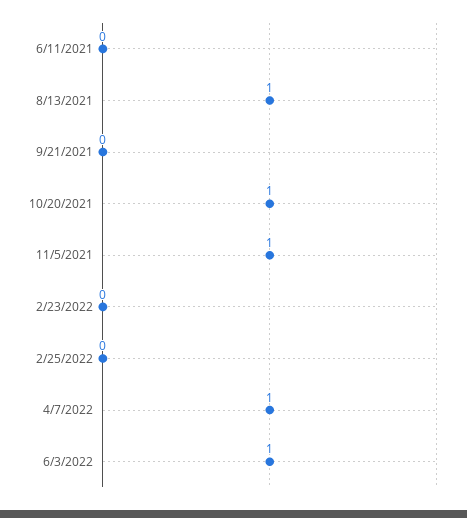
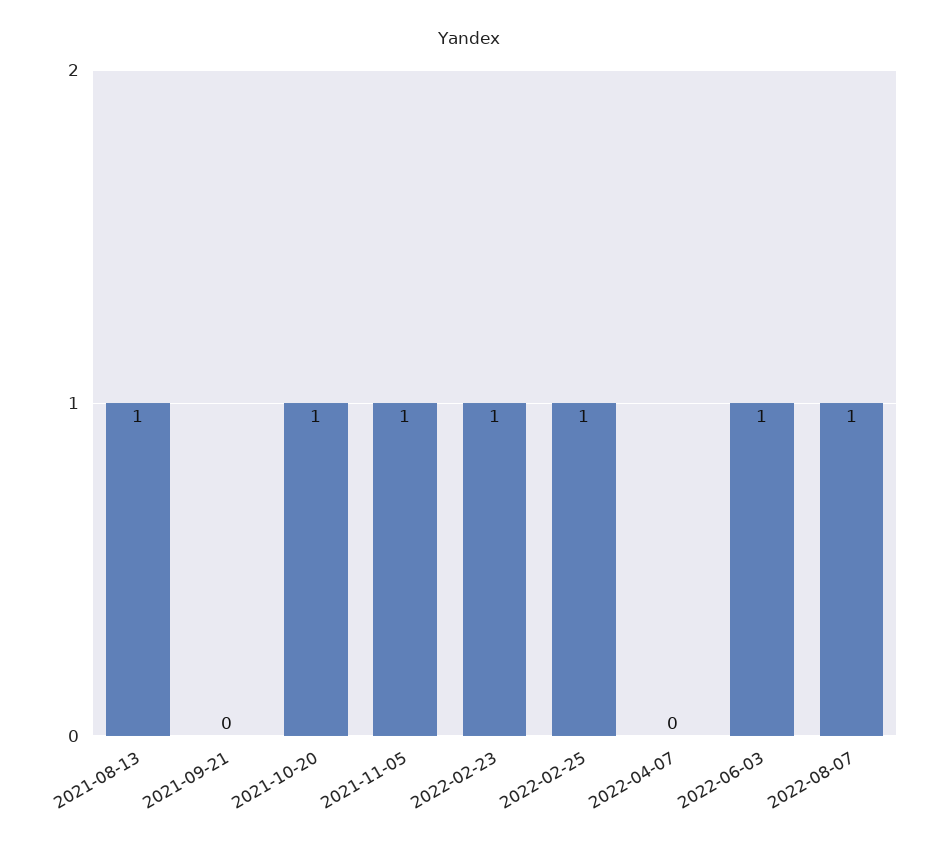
6/11/2021: 0 -> none
2/23/2022: 0 -> 1
2/25/2022: 0 -> 1
4/7/2022: 1 -> 0
2022-08-07: none -> 1

